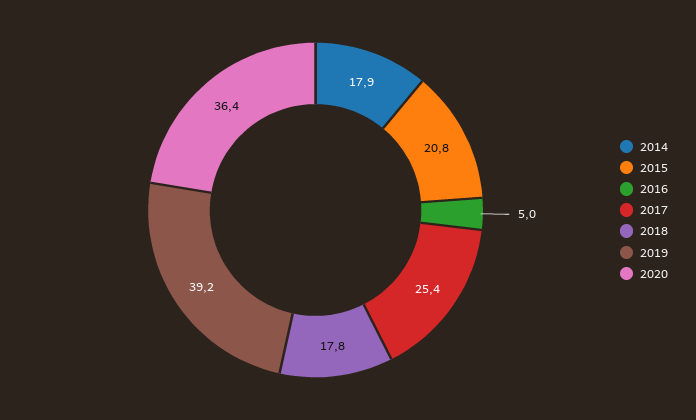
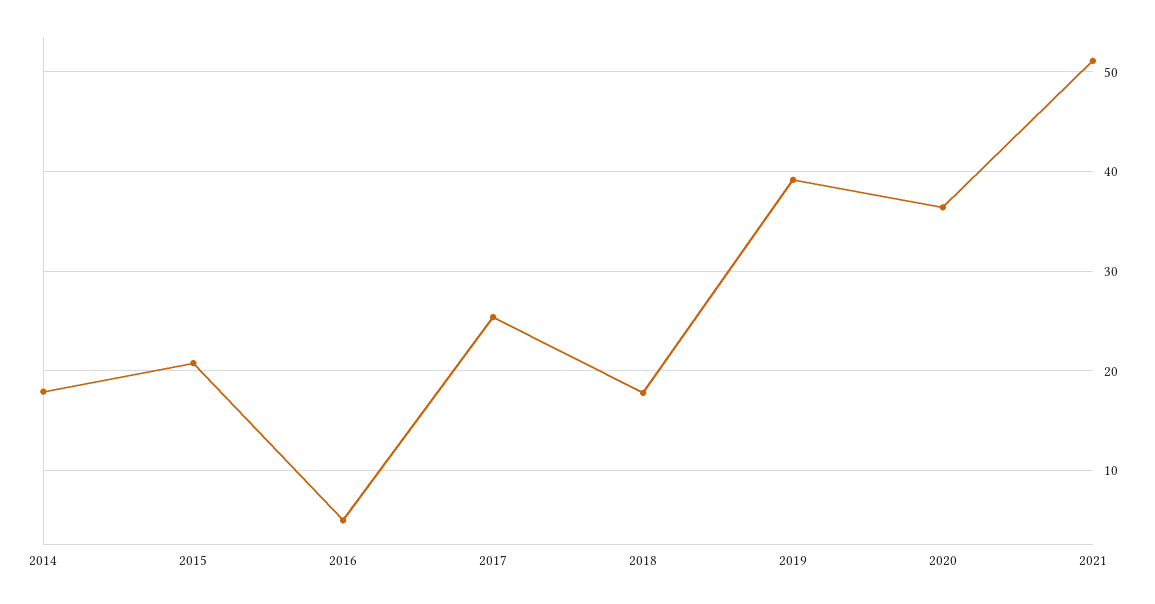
2021: none -> 51

